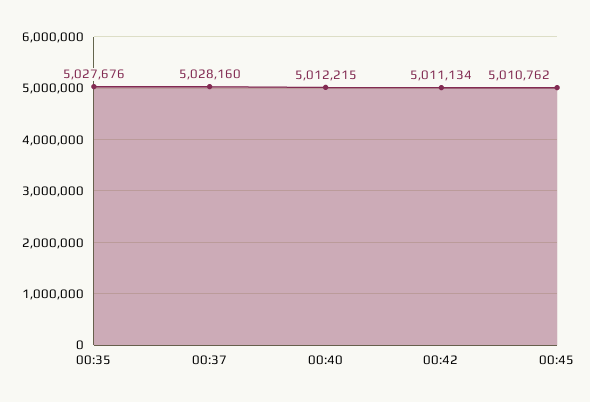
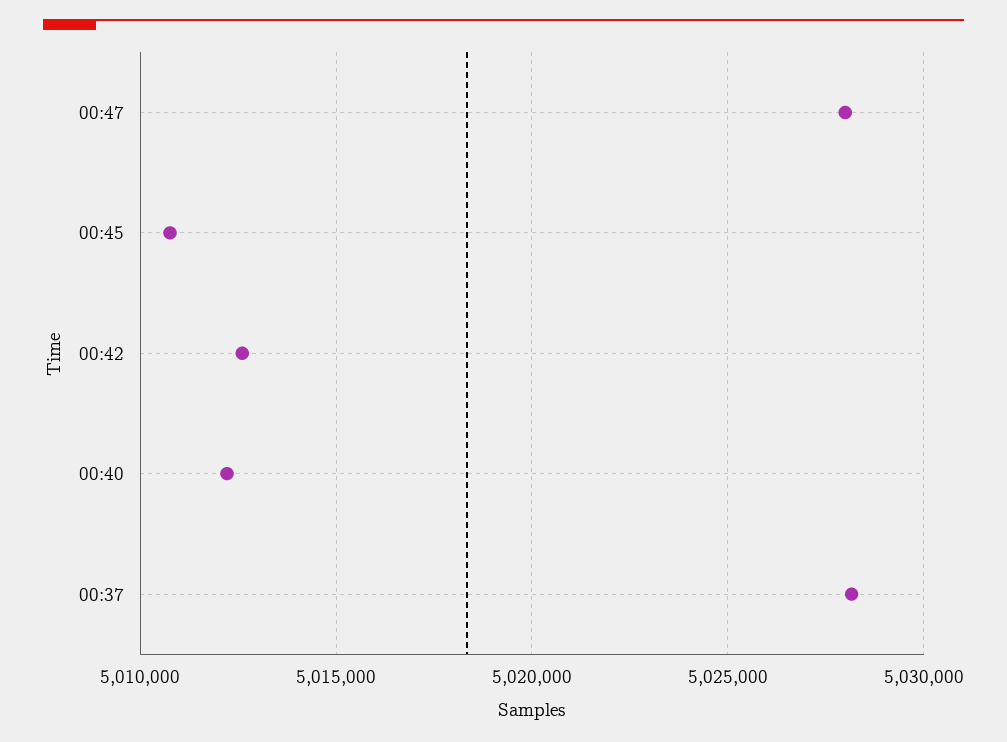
00:35: 5027676 -> none
00:42: 5011134 -> 5012500
00:47: none -> 5028000

